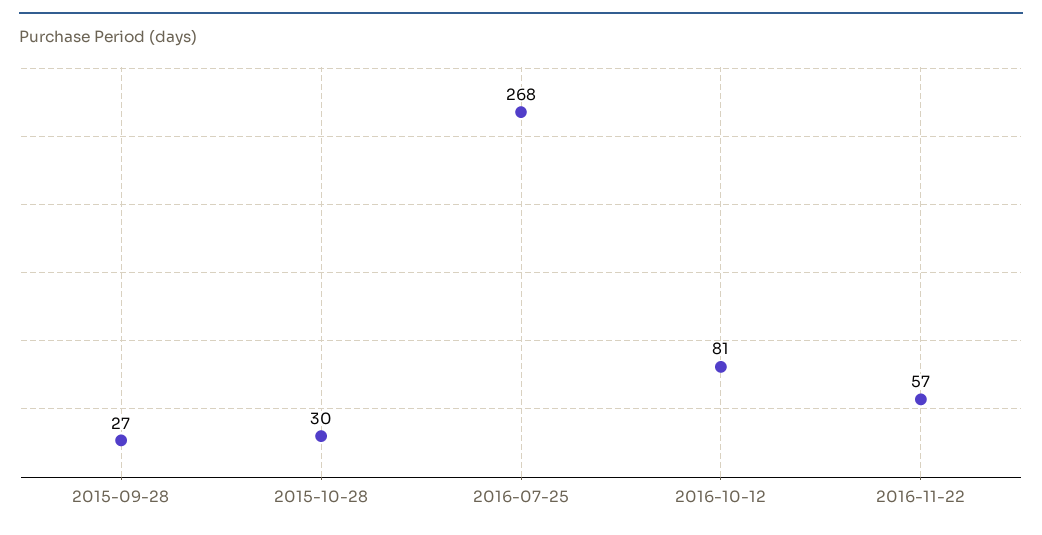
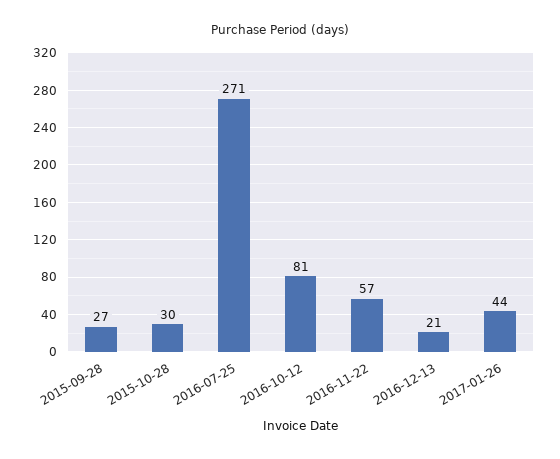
2016-07-25: 268 -> 271
2016-12-13: none -> 21
2017-01-26: none -> 44

